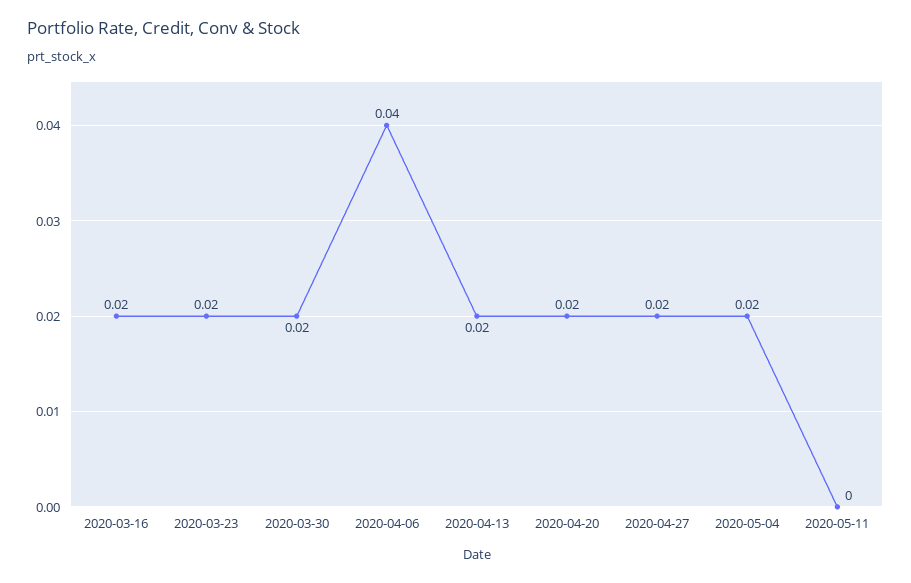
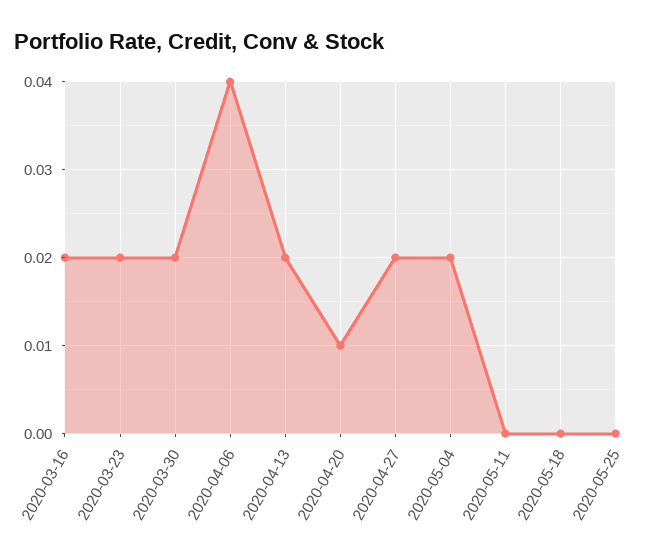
2020-04-20: 0.02 -> 0.01
2020-05-18: none -> 0
2020-05-25: none -> 0

